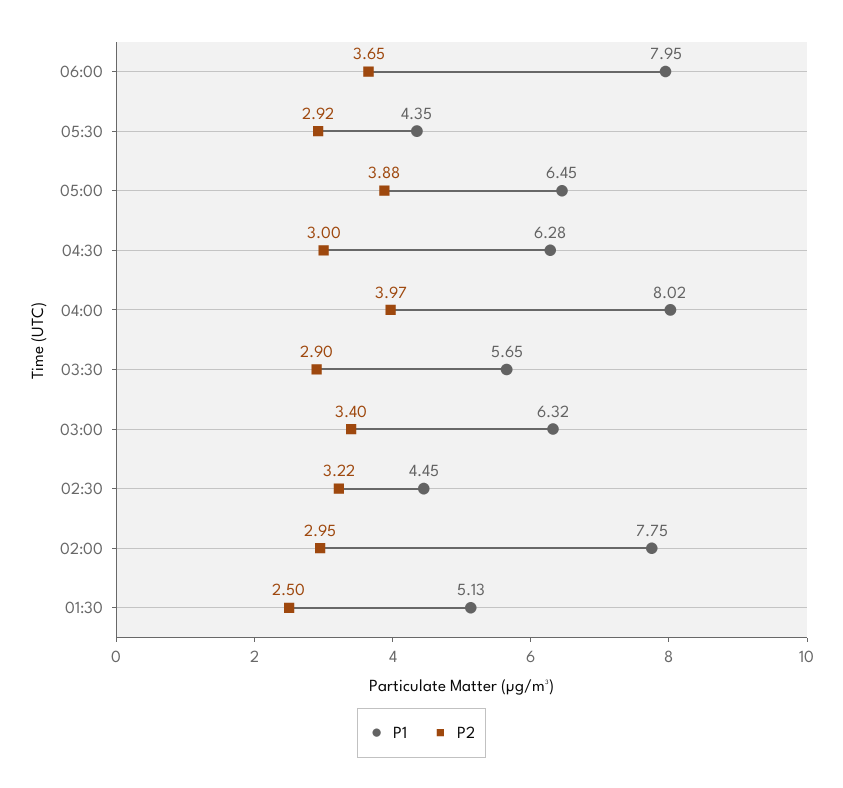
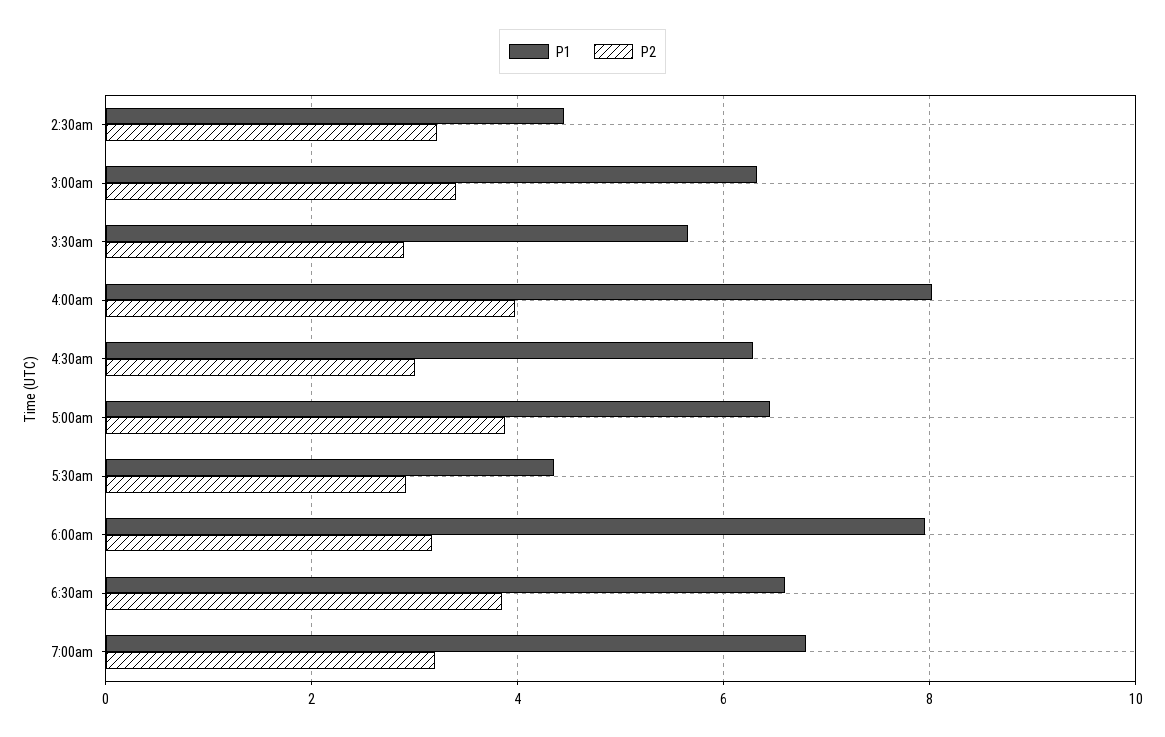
P2, 06:00: 3.65 -> 3.2
P1, 02:00: 7.75 -> none
P2, 02:00: 2.95 -> none
P1, 01:30: 5.13 -> none
P2, 01:30: 2.5 -> none
P1, 6:30am: none -> 6.6
P2, 6:30am: none -> 3.8
P1, 7:00am: none -> 6.8
P2, 7:00am: none -> 3.2

